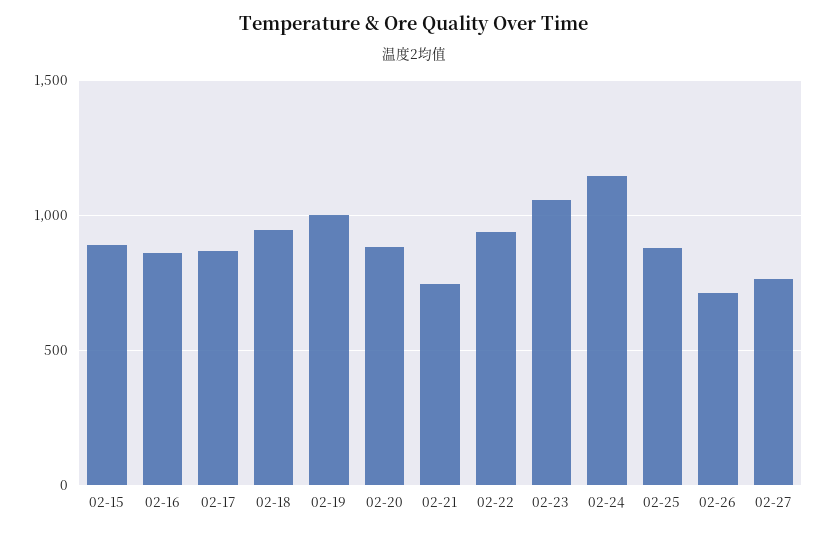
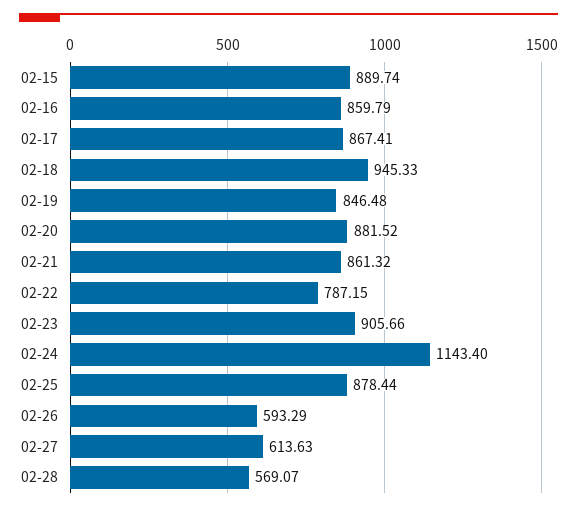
02-19: 1000 -> 846.48
02-21: 750 -> 861.32
02-22: 950 -> 787.15
02-23: 1050 -> 905.66
02-26: 700 -> 593.29
02-27: 750 -> 613.63
02-28: none -> 569.07

